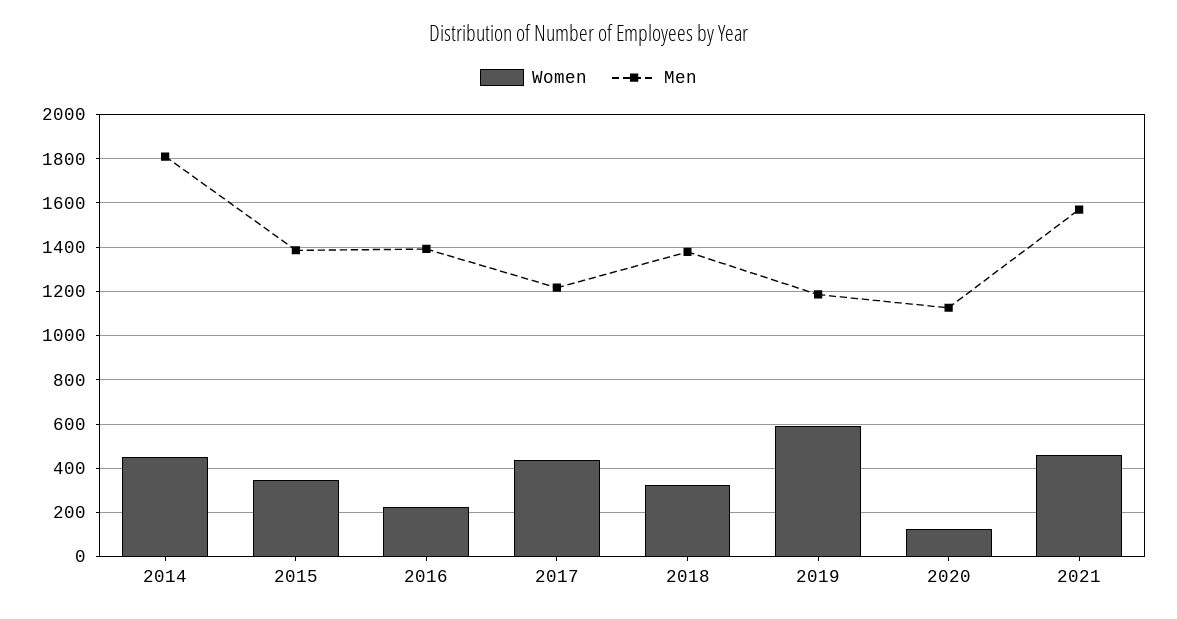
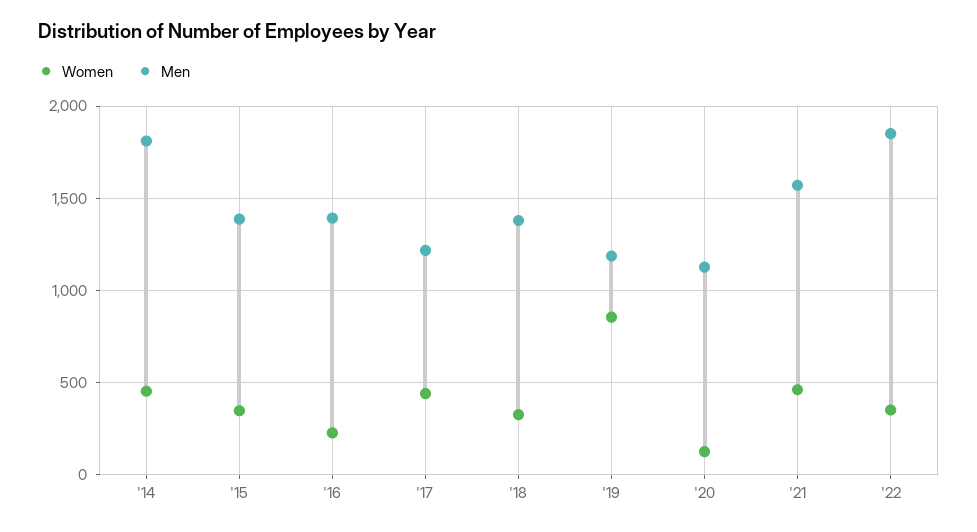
Women, 2019: 600 -> 850
Women, '22: none -> 350
Men, '22: none -> 1850

